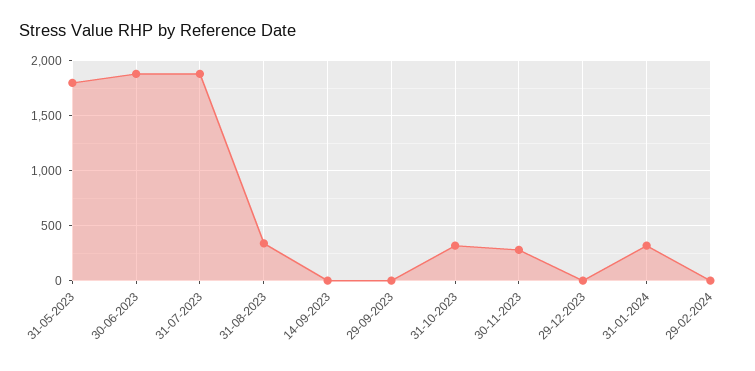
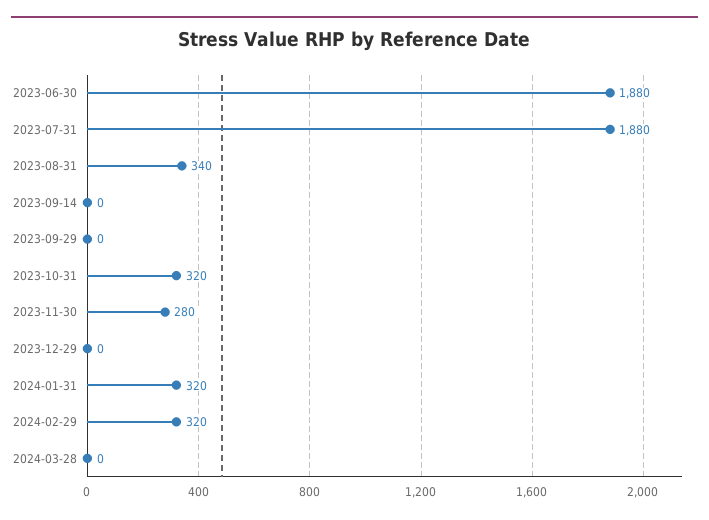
31-05-2023: 1800 -> none
29-02-2024: 0 -> 320
2024-03-28: none -> 0

